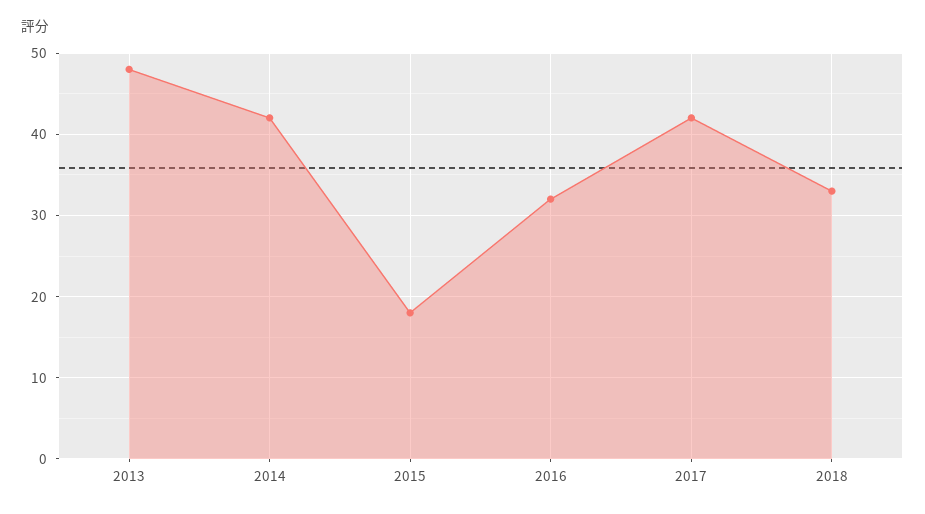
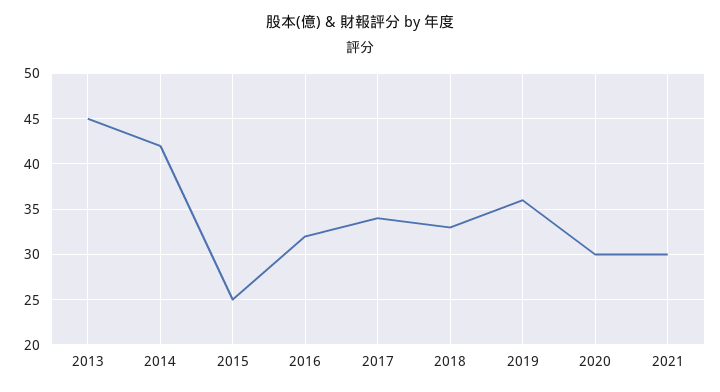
2013: 48 -> 45
2015: 18 -> 25
2017: 42 -> 34
2019: none -> 36
2020: none -> 30
2021: none -> 30

